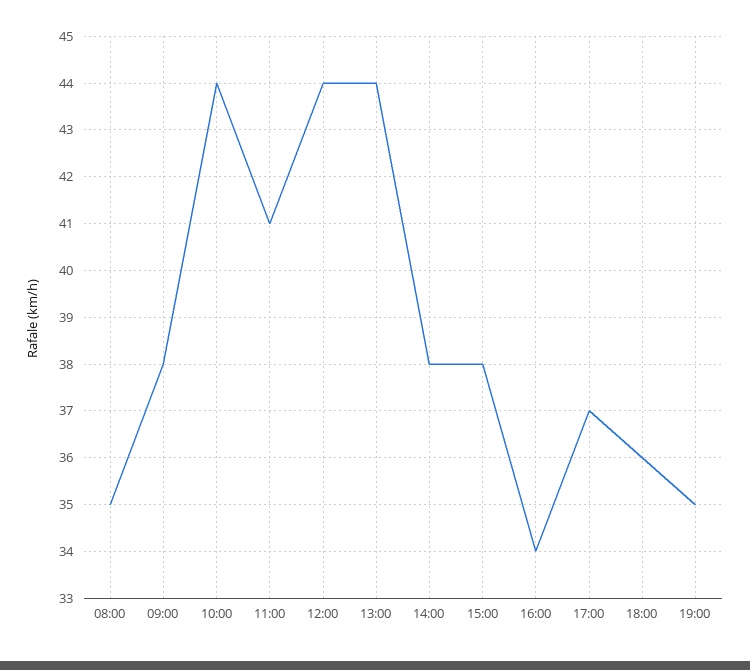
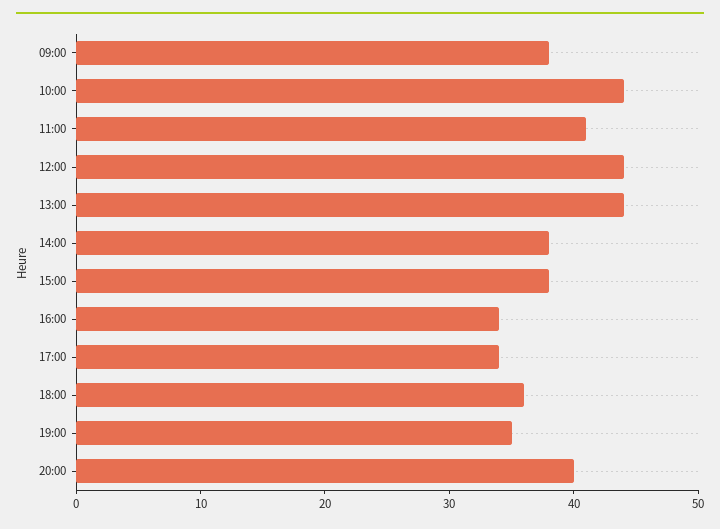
08:00: 35 -> none
17:00: 37 -> 34
20:00: none -> 40

